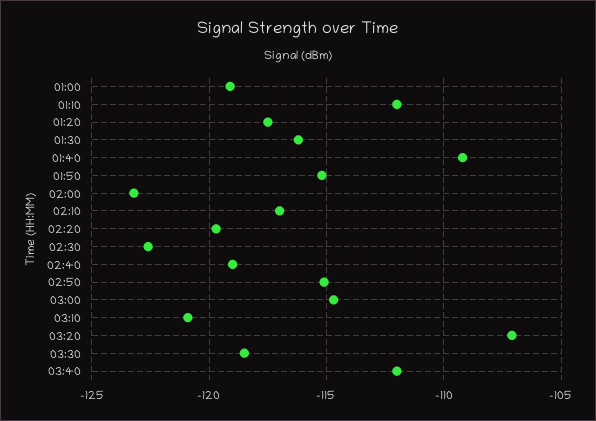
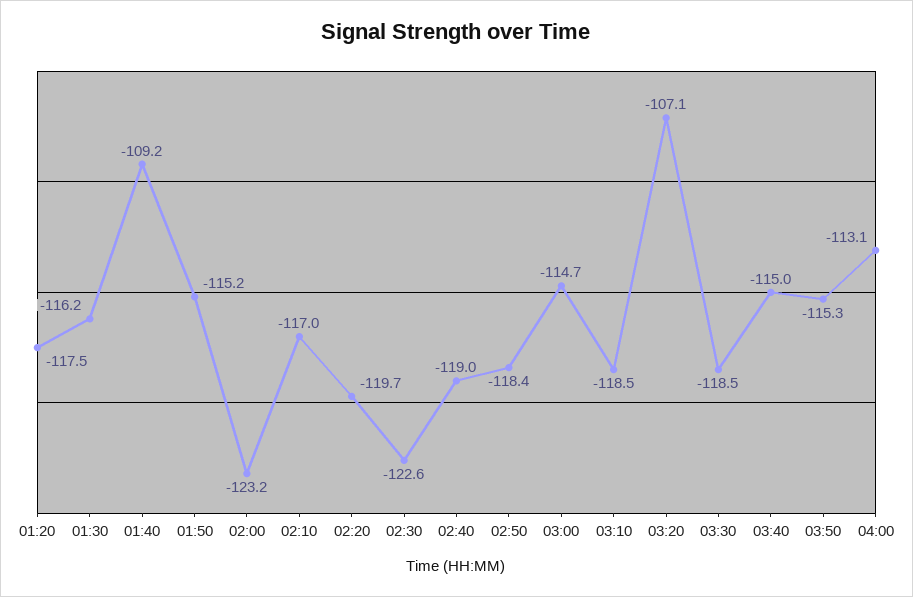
01:00: -119 -> none
01:10: -112 -> none
02:50: -115 -> -118.4
03:10: -121 -> -118.5
03:40: -112 -> -115
03:50: none -> -115.3
04:00: none -> -113.1

